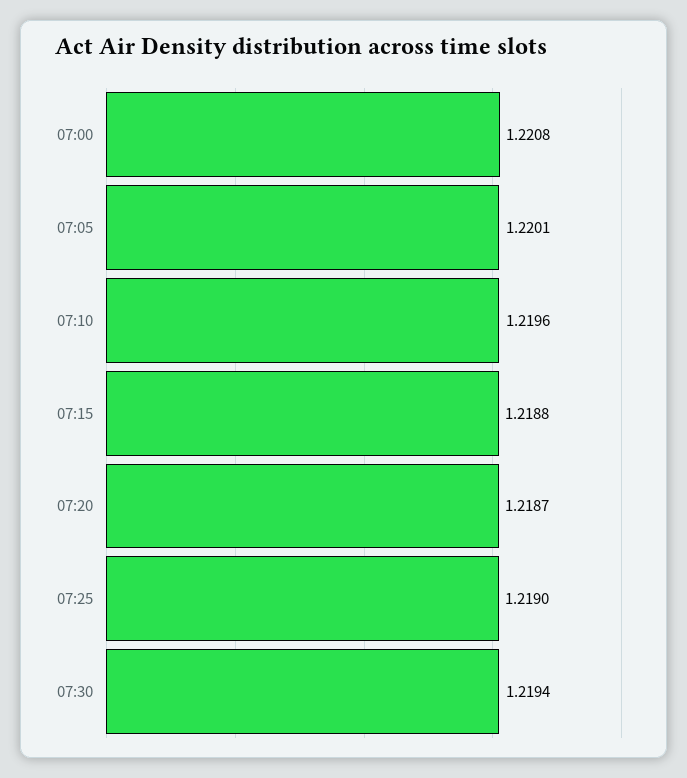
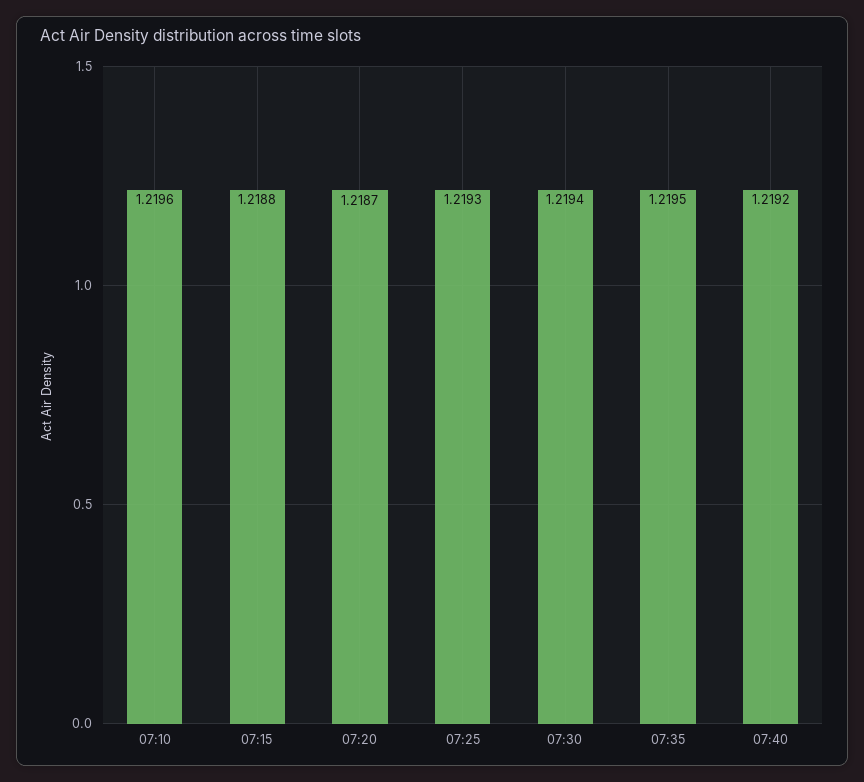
07:00: 1.2208 -> none
07:05: 1.2201 -> none
07:25: 1.219 -> 1.2193
07:35: none -> 1.2195
07:40: none -> 1.2192

